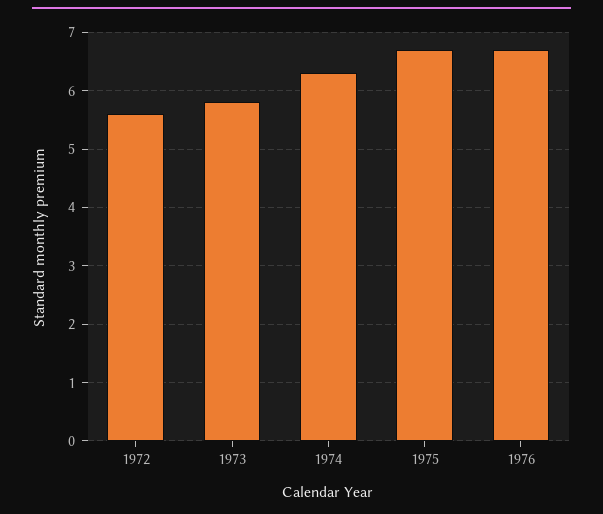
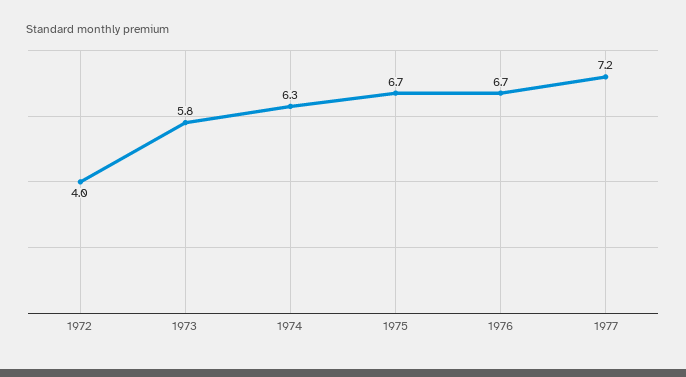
1972: 5.5 -> 4
1977: none -> 7.2

